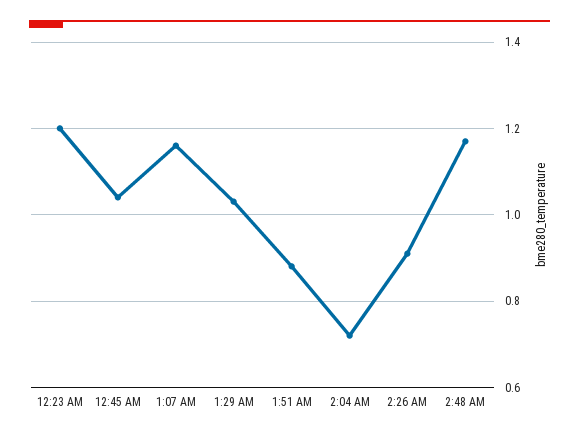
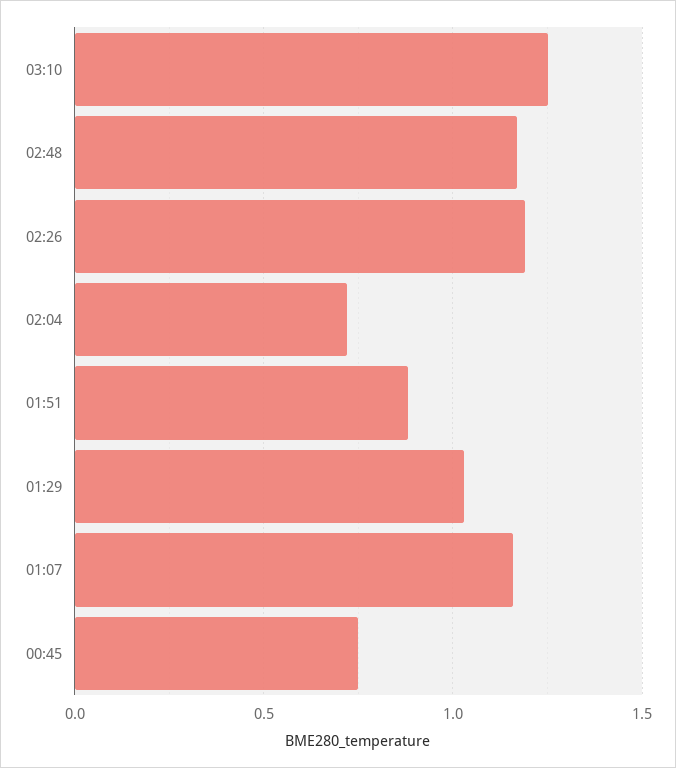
12:23 AM: 1.2 -> none
12:45 AM: 1.05 -> 0.75
2:26 AM: 0.9 -> 1.2
03:10: none -> 1.25

